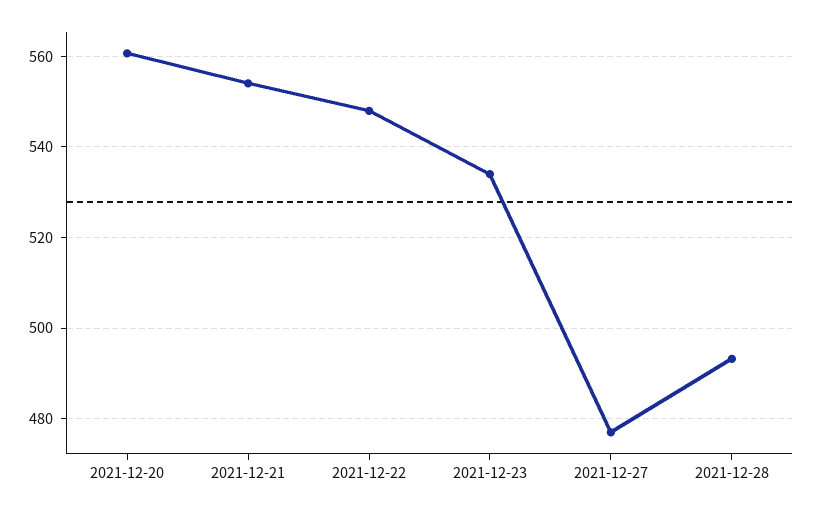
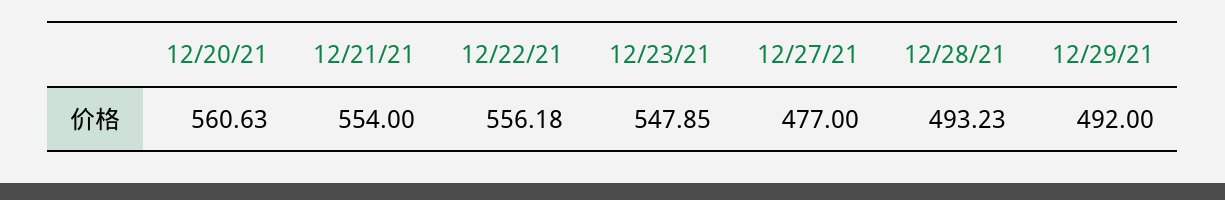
2021-12-22: 548 -> 556.18
2021-12-23: 534 -> 547.85
12/29/21: none -> 492

